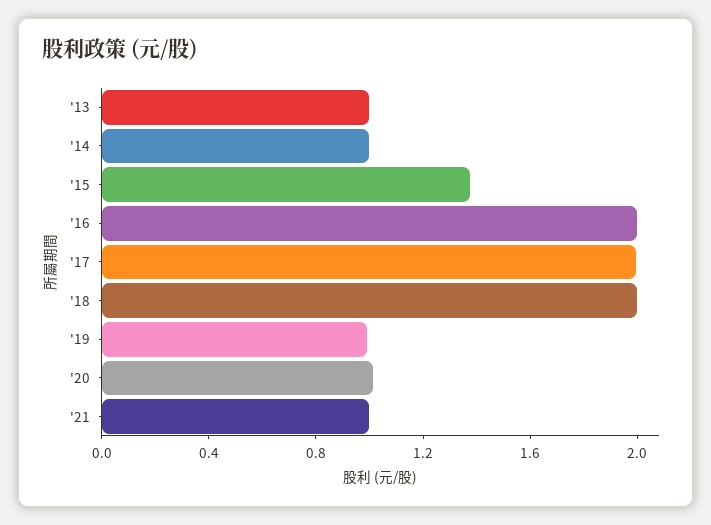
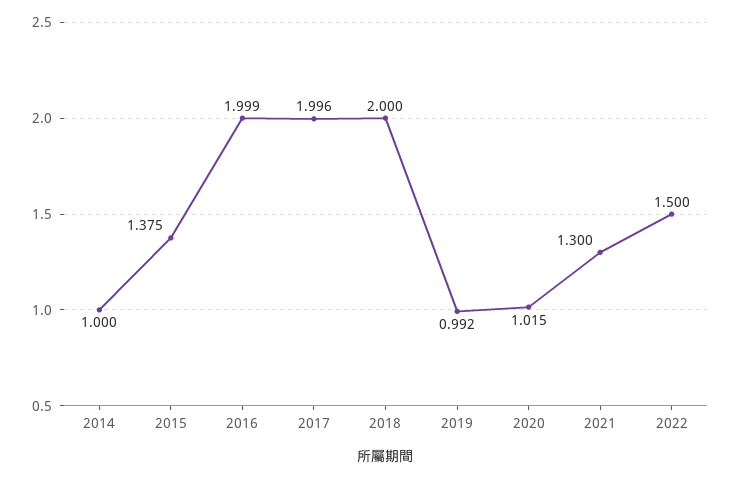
'13: 1 -> none
'21: 1 -> 1.3
2022: none -> 1.5

